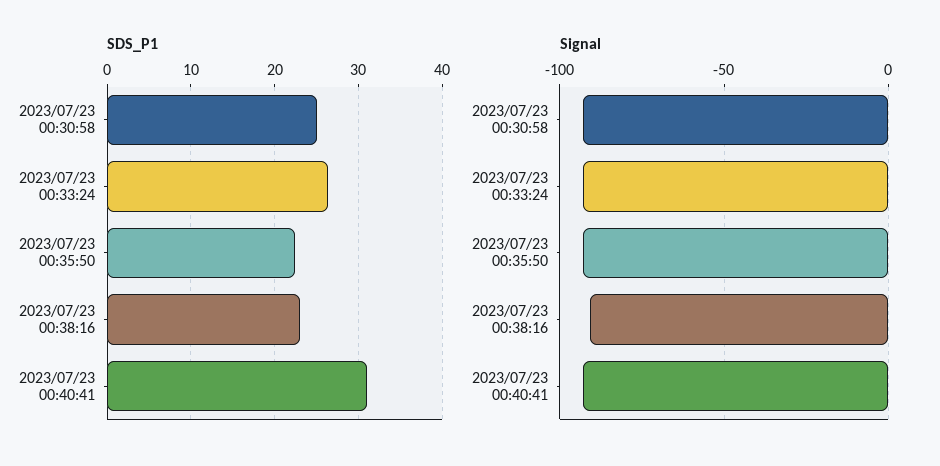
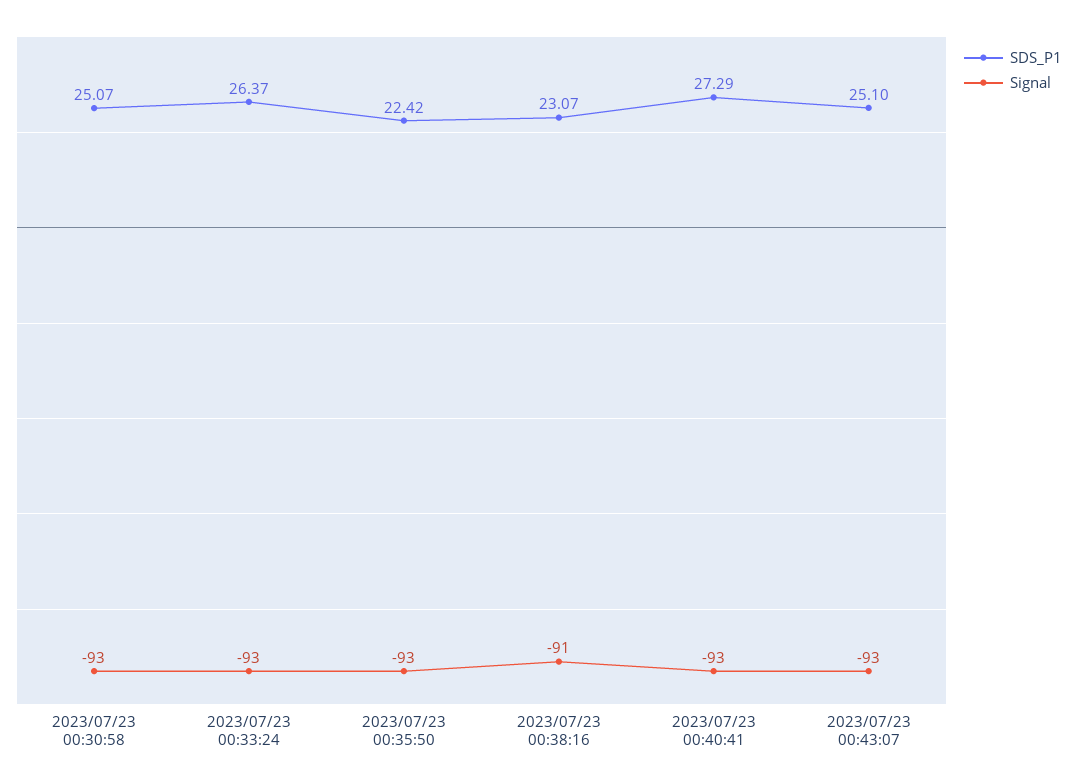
SDS_P1, 2023/07/23 00:40:41: 31 -> 27.29
SDS_P1, 2023/07/23 00:43:07: none -> 25.1
Signal, 2023/07/23 00:43:07: none -> -93

